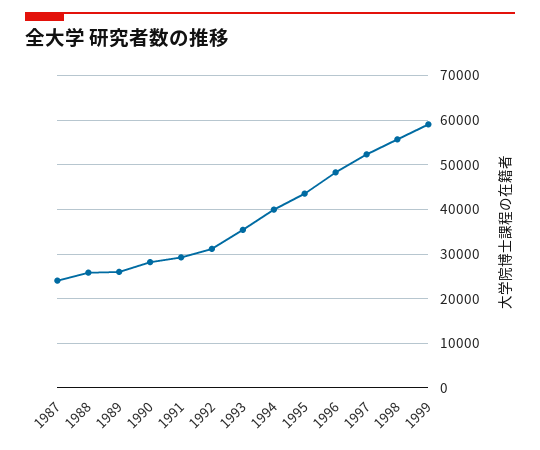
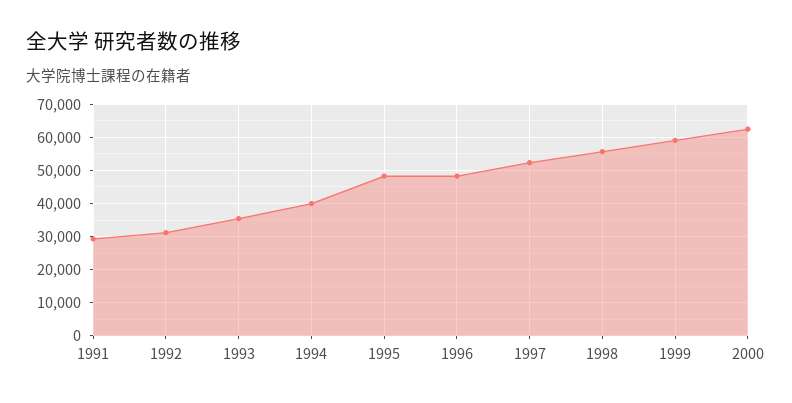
1987: 24000 -> none
1988: 26000 -> none
1989: 26000 -> none
1990: 28000 -> none
1995: 44000 -> 48000
2000: none -> 62000

